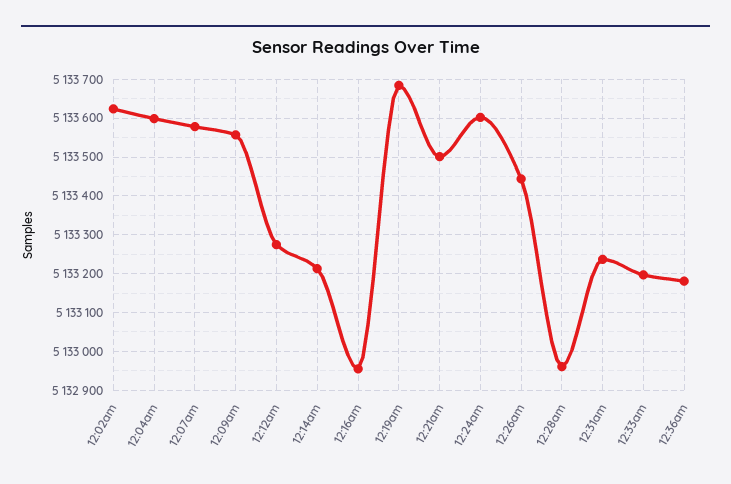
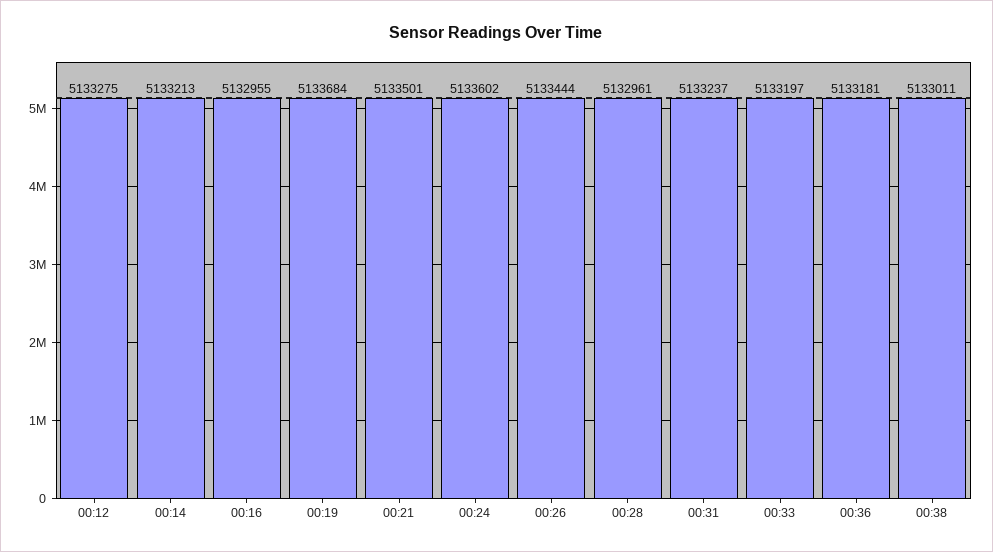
12:02am: 5133620 -> none
12:04am: 5133600 -> none
12:07am: 5133580 -> none
12:09am: 5133560 -> none
00:38: none -> 5133011

